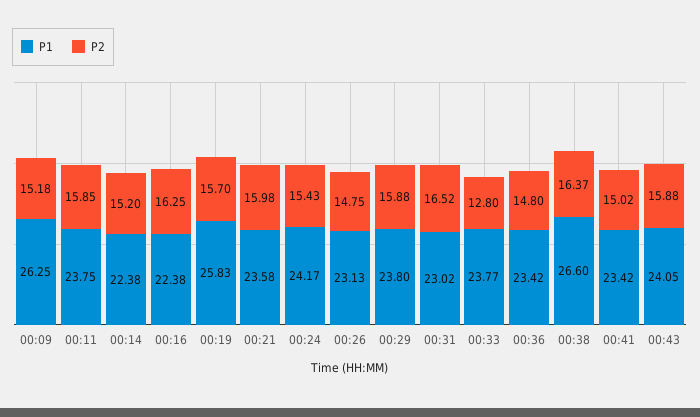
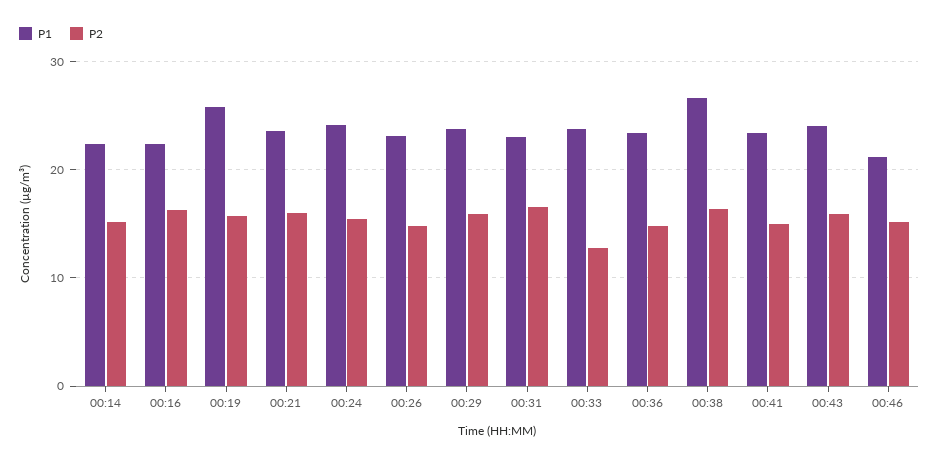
P1, 00:09: 26.25 -> none
P2, 00:09: 15.18 -> none
P1, 00:11: 23.75 -> none
P2, 00:11: 15.85 -> none
P1, 00:46: none -> 21
P2, 00:46: none -> 15

